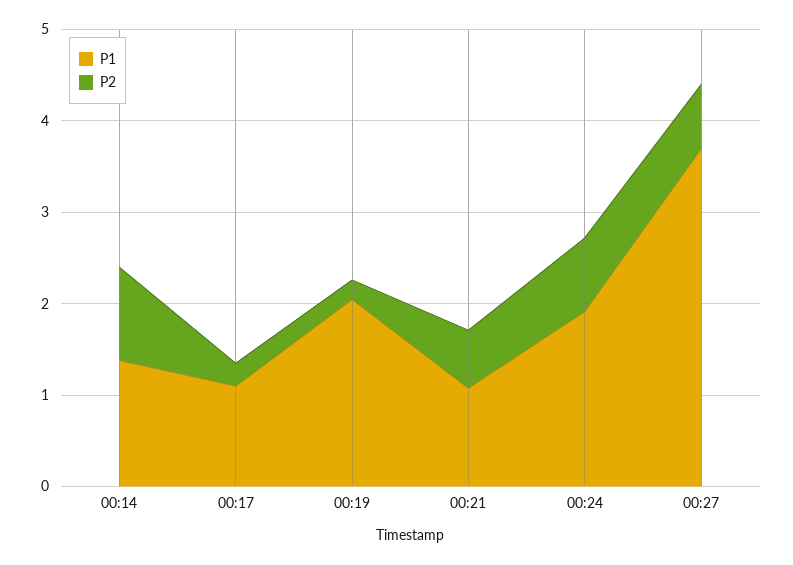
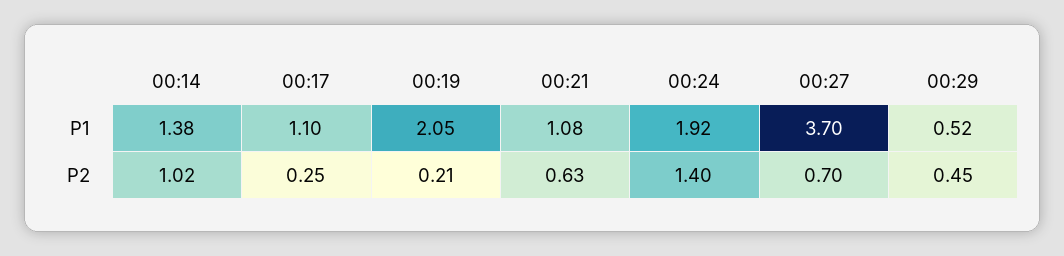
P2, 00:24: 0.8 -> 1.4
P1, 00:29: none -> 0.52
P2, 00:29: none -> 0.45

